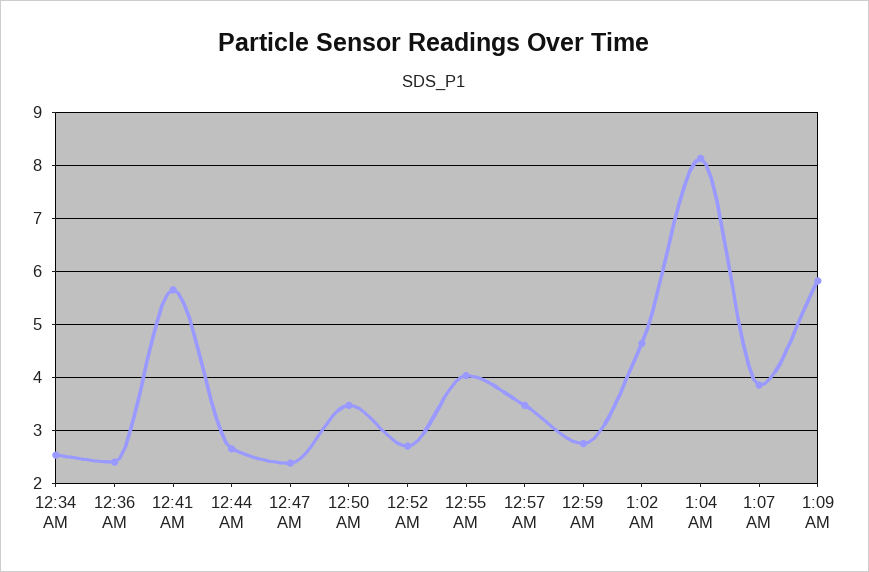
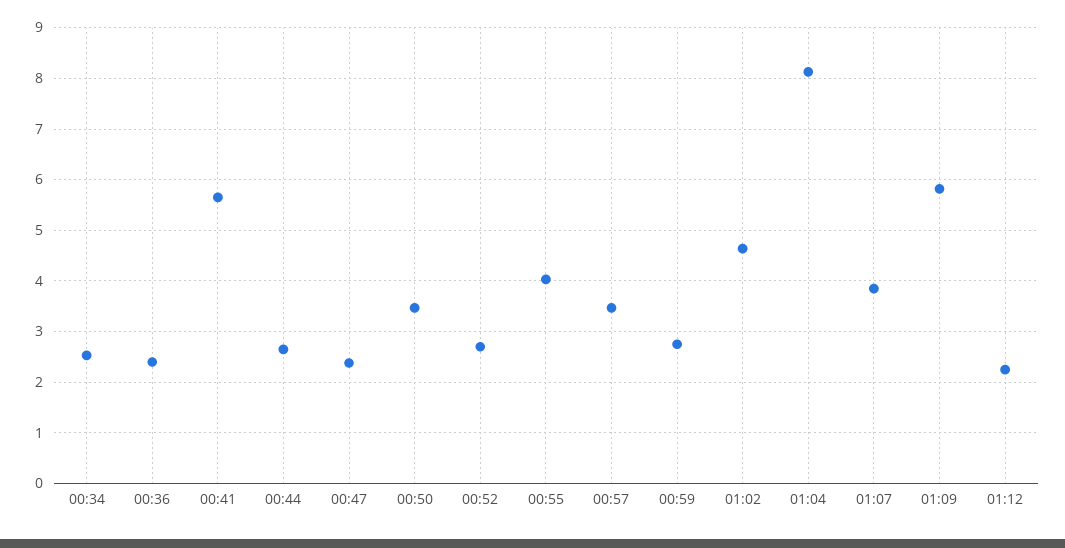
01:12: none -> 2.2

